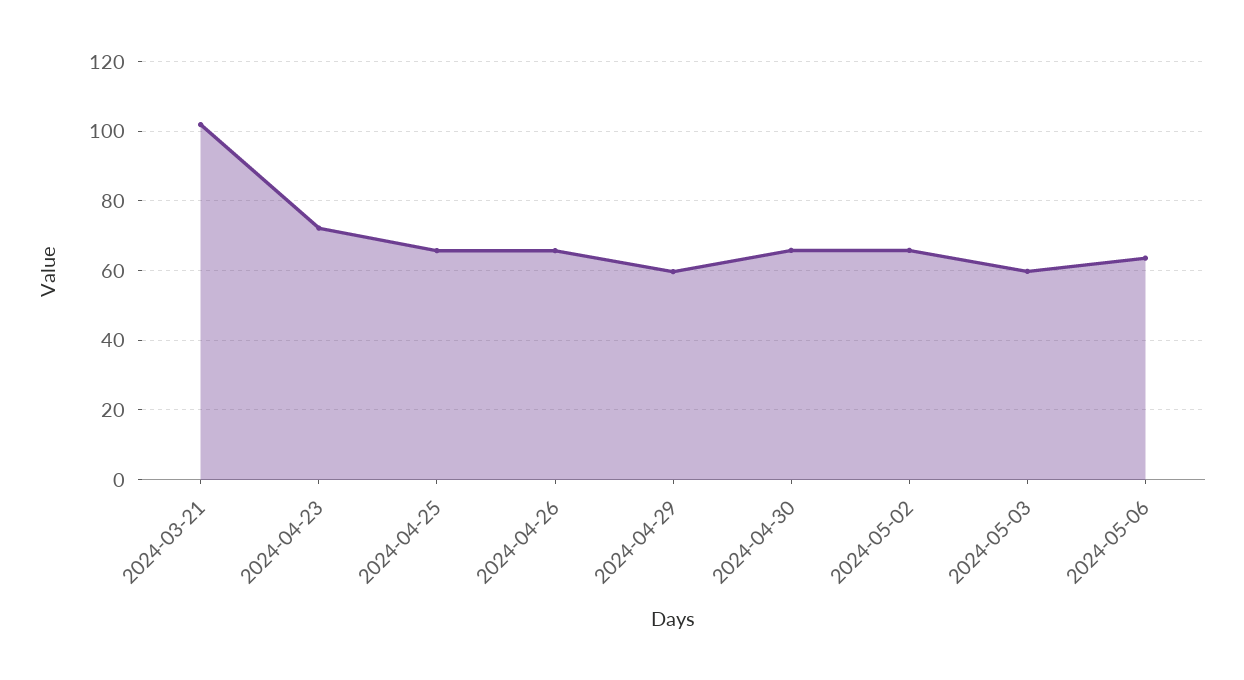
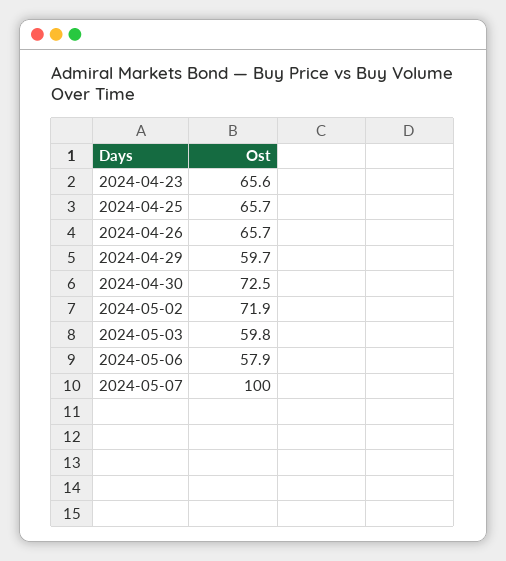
2024-03-21: 102 -> none
2024-04-23: 72 -> 65.6
2024-04-30: 66 -> 72.5
2024-05-02: 66 -> 71.9
2024-05-06: 64 -> 57.9
2024-05-07: none -> 100

